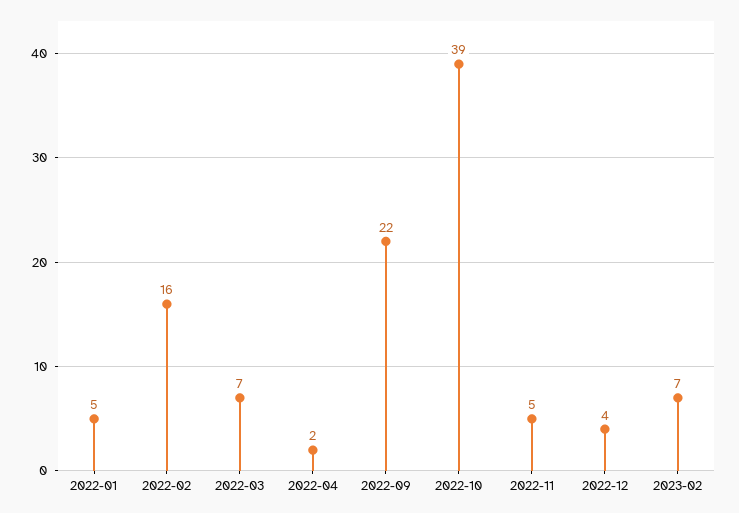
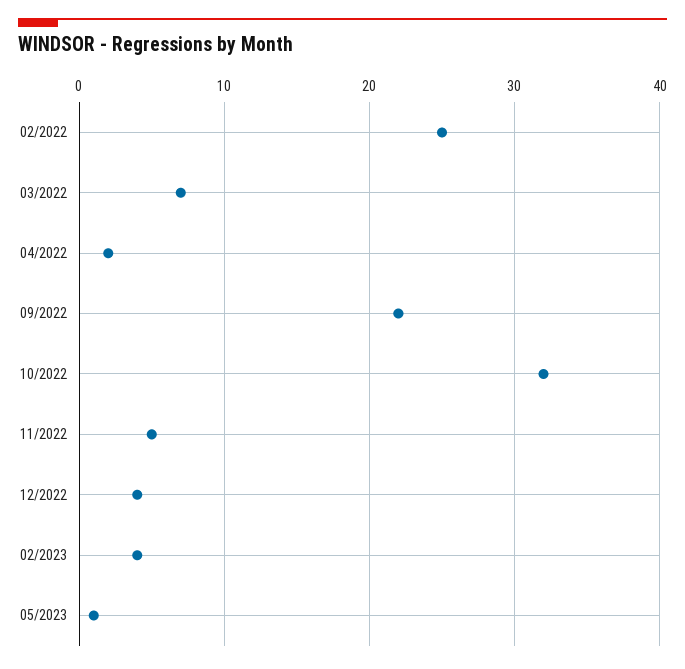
2022-01: 5 -> none
2022-02: 16 -> 25
2022-10: 39 -> 32
2023-02: 7 -> 4
05/2023: none -> 1

